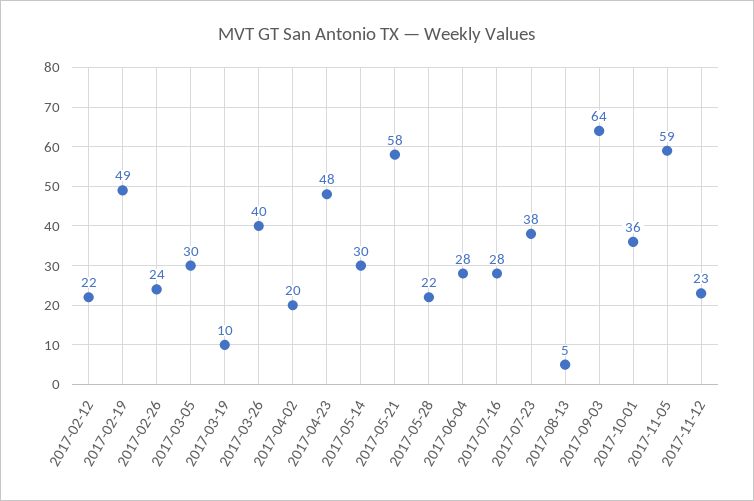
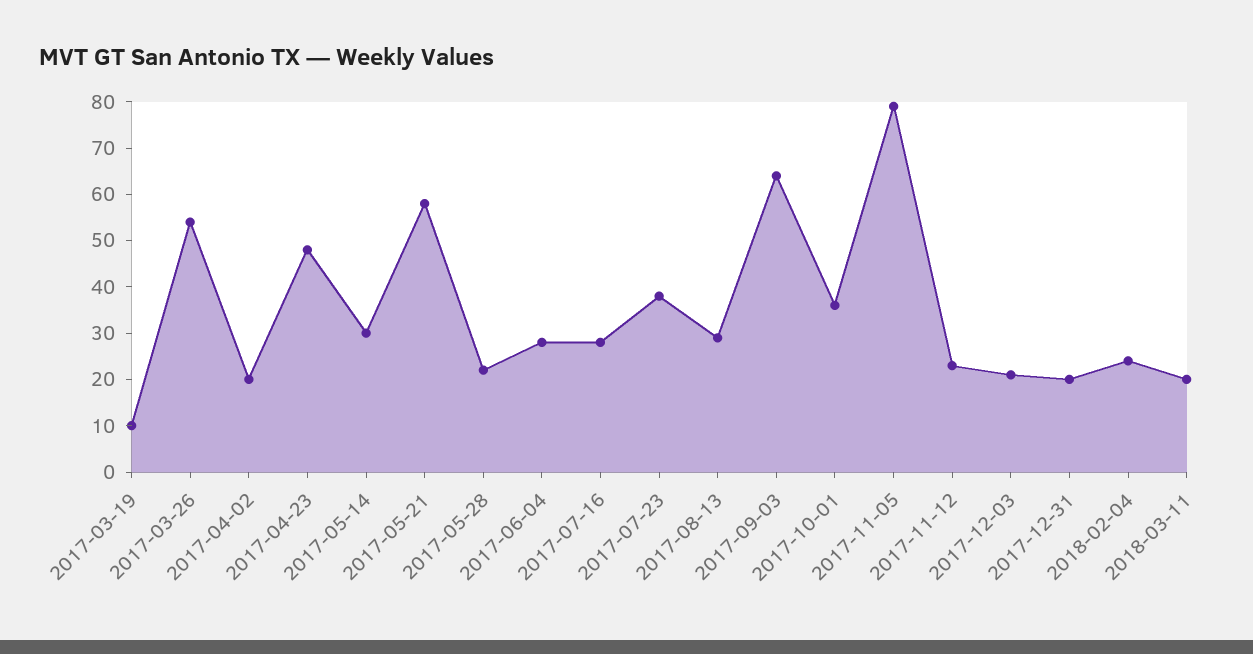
2017-02-12: 22 -> none
2017-02-19: 49 -> none
2017-02-26: 24 -> none
2017-03-05: 30 -> none
2017-03-26: 40 -> 55
2017-08-13: 5 -> 30
2017-11-05: 59 -> 80
2017-12-03: none -> 20
2017-12-31: none -> 20
2018-02-04: none -> 25
2018-03-11: none -> 20

